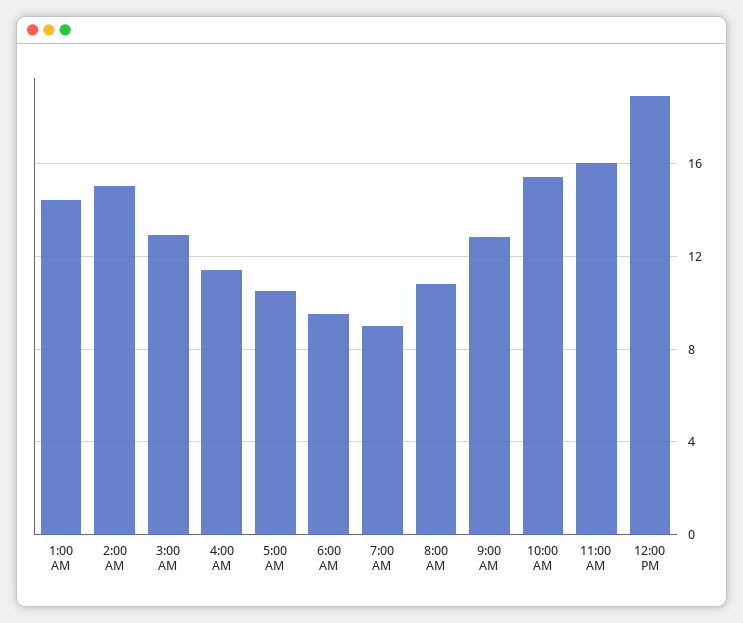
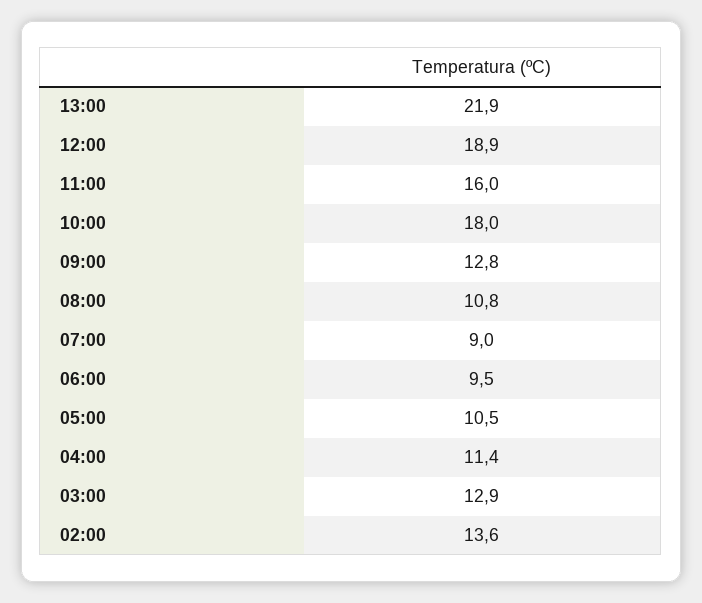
1:00 AM: 14.5 -> none
2:00 AM: 15 -> 13.6
10:00 AM: 15.5 -> 18
13:00: none -> 21.9

